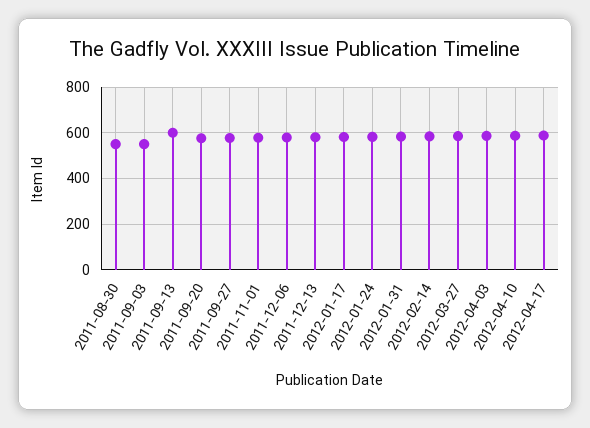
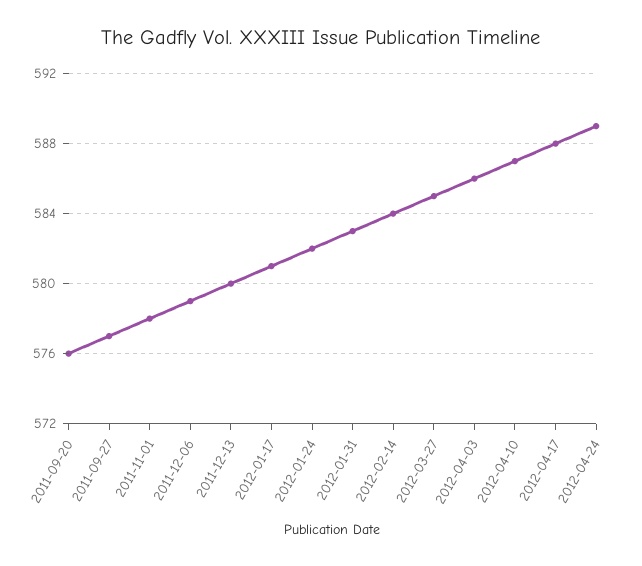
2011-08-30: 550 -> none
2011-09-03: 550 -> none
2011-09-13: 600 -> none
2012-04-24: none -> 589

